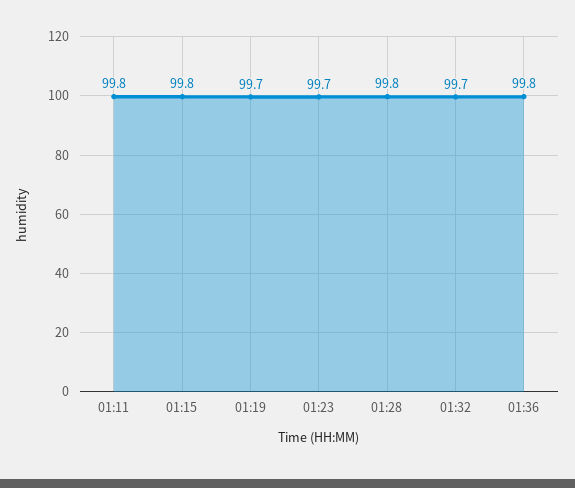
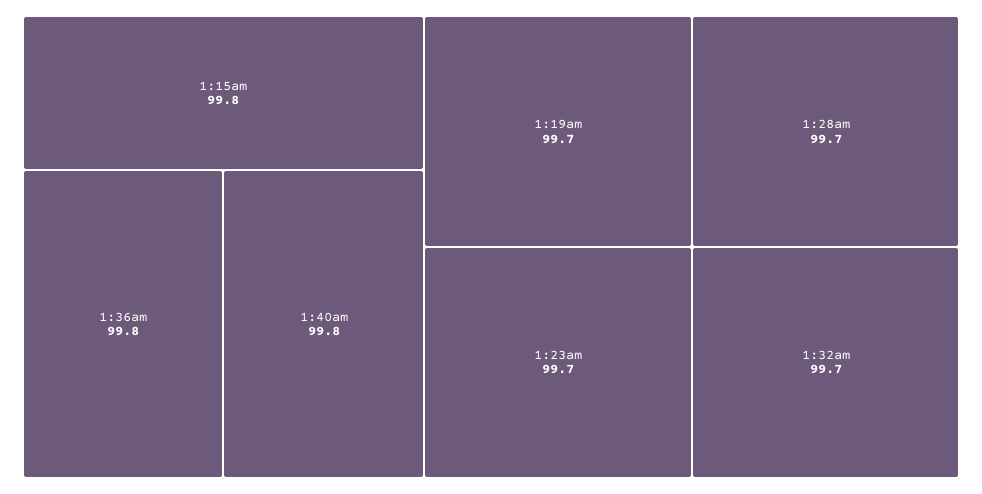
01:11: 99.8 -> none
01:28: 99.8 -> 99.7
1:40am: none -> 99.8

